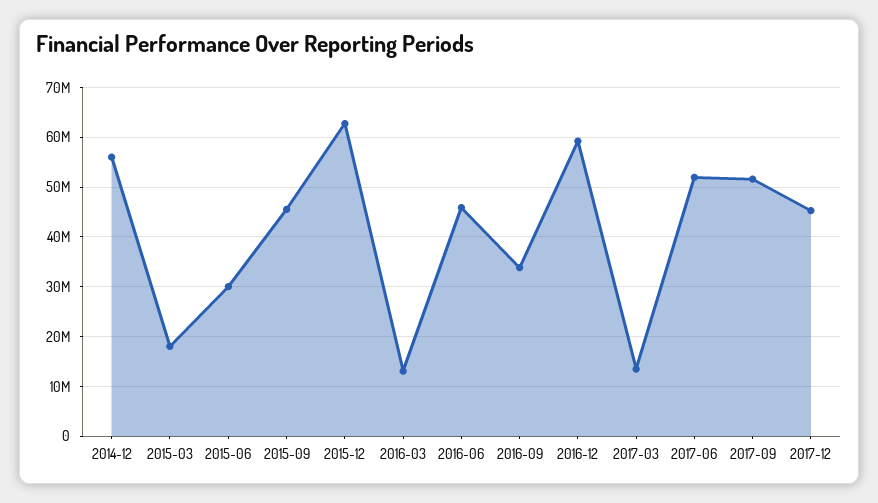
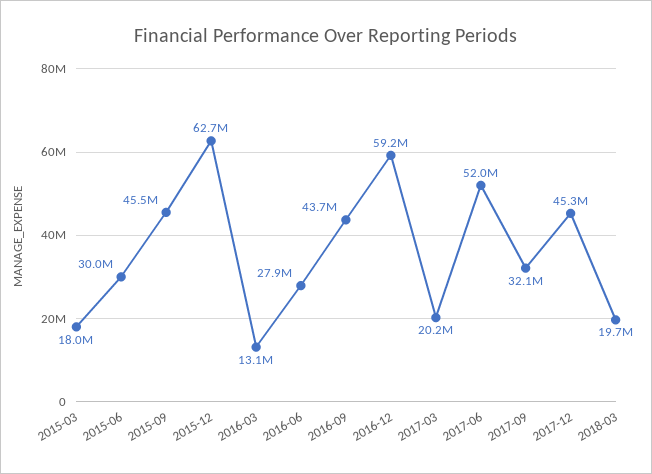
2014-12: 56000000 -> none
2016-06: 46000000 -> 27900000
2016-09: 34000000 -> 43700000
2017-03: 14000000 -> 20200000
2017-09: 52000000 -> 32100000
2018-03: none -> 19700000

